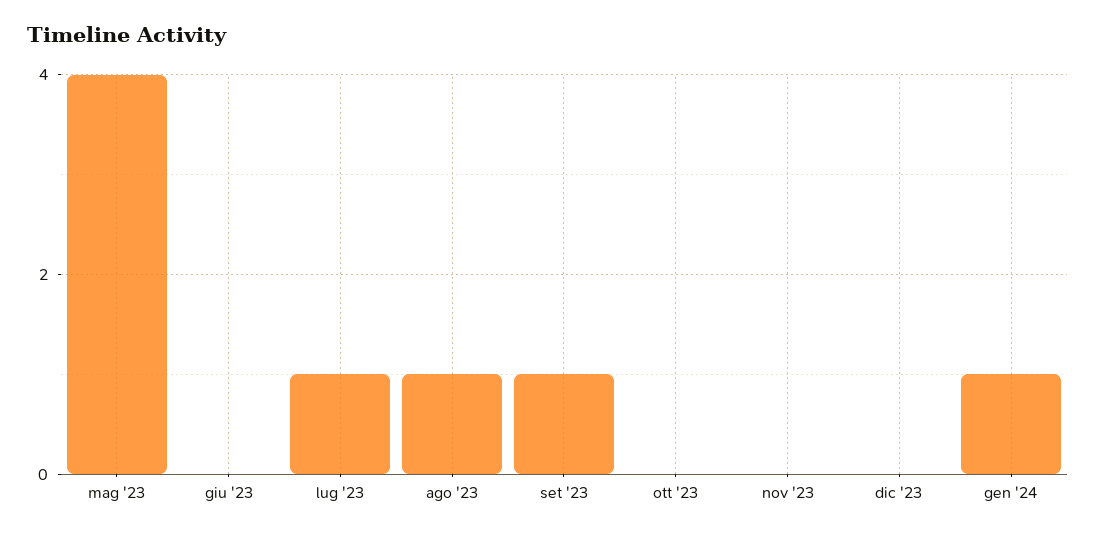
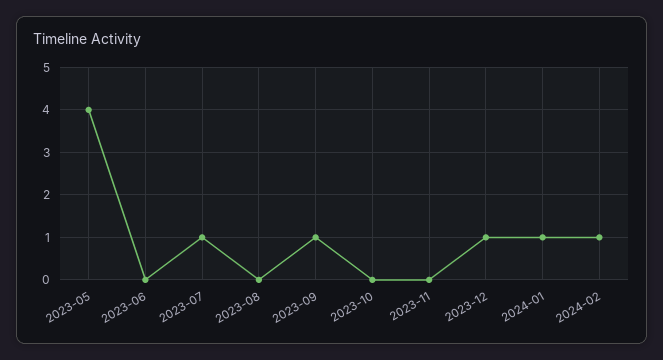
ago '23: 1 -> 0
dic '23: 0 -> 1
2024-02: none -> 1

